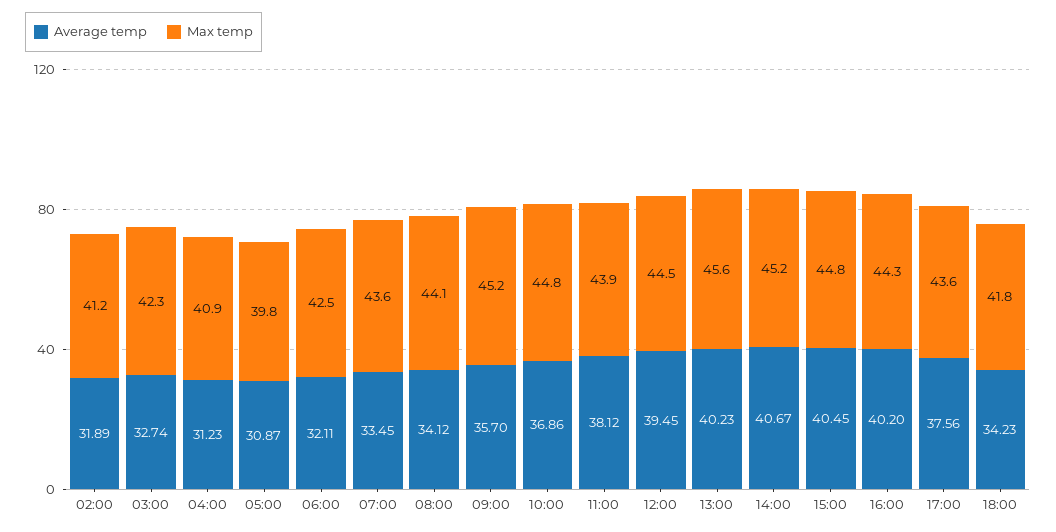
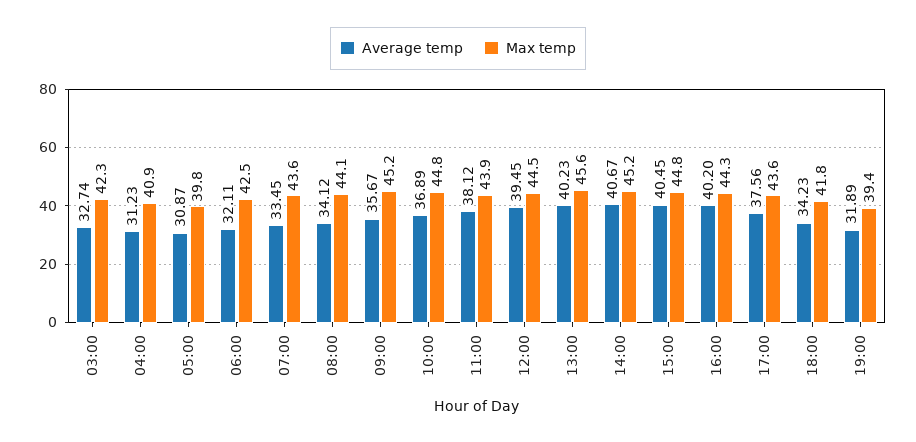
Average temp, 02:00: 31.89 -> none
Max temp, 02:00: 41.2 -> none
Average temp, 09:00: 35.7 -> 35.67
Average temp, 10:00: 36.86 -> 36.89
Average temp, 19:00: none -> 31.89
Max temp, 19:00: none -> 39.4

